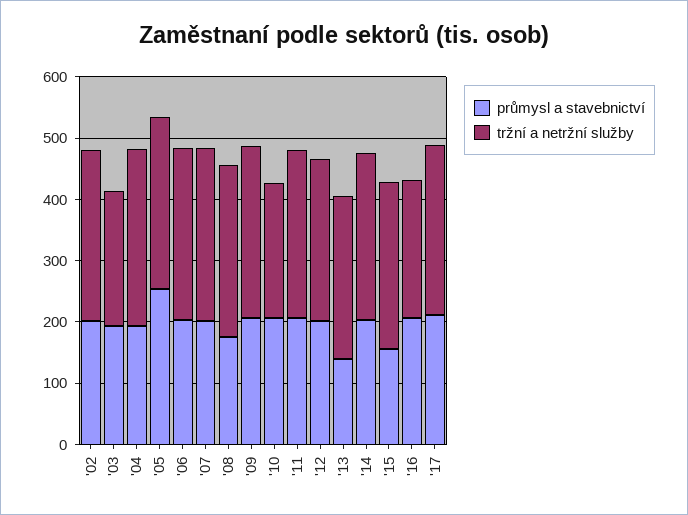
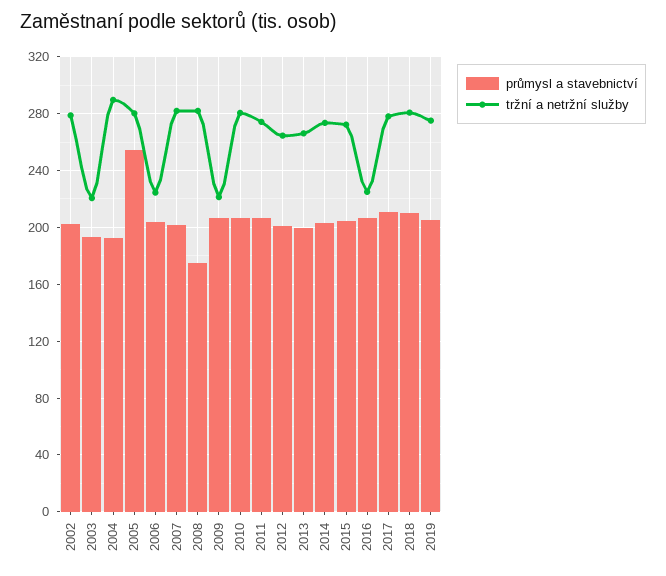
tržní a netržní služby, '06: 280 -> 225
tržní a netržní služby, '09: 280 -> 220
tržní a netržní služby, '10: 220 -> 280
průmysl a stavebnictví, '13: 140 -> 200
průmysl a stavebnictví, '15: 160 -> 205
průmysl a stavebnictví, 2018: none -> 210
tržní a netržní služby, 2018: none -> 280
průmysl a stavebnictví, 2019: none -> 205
tržní a netržní služby, 2019: none -> 275

